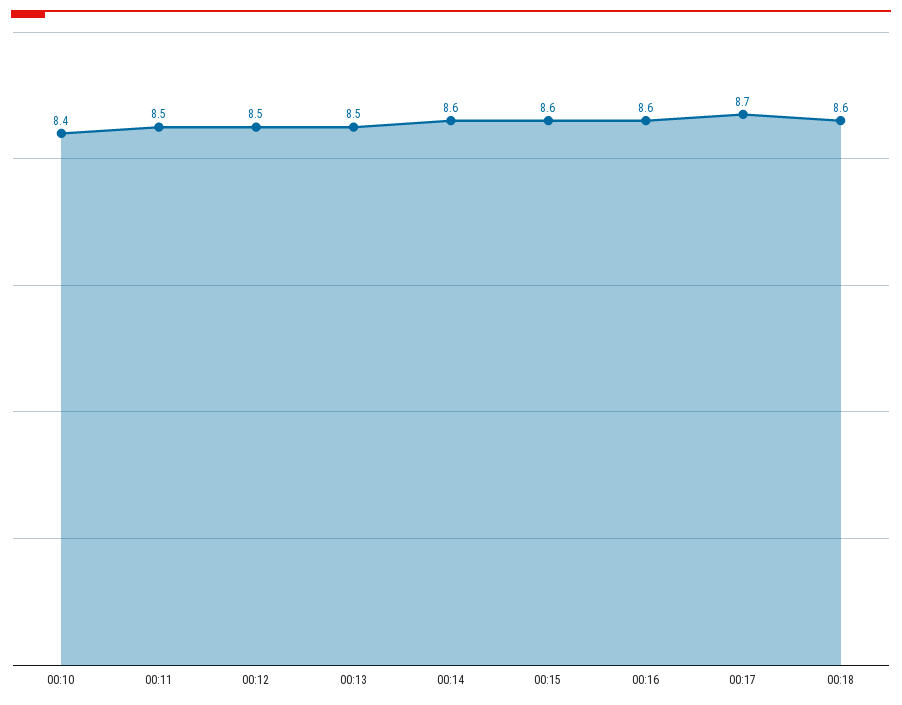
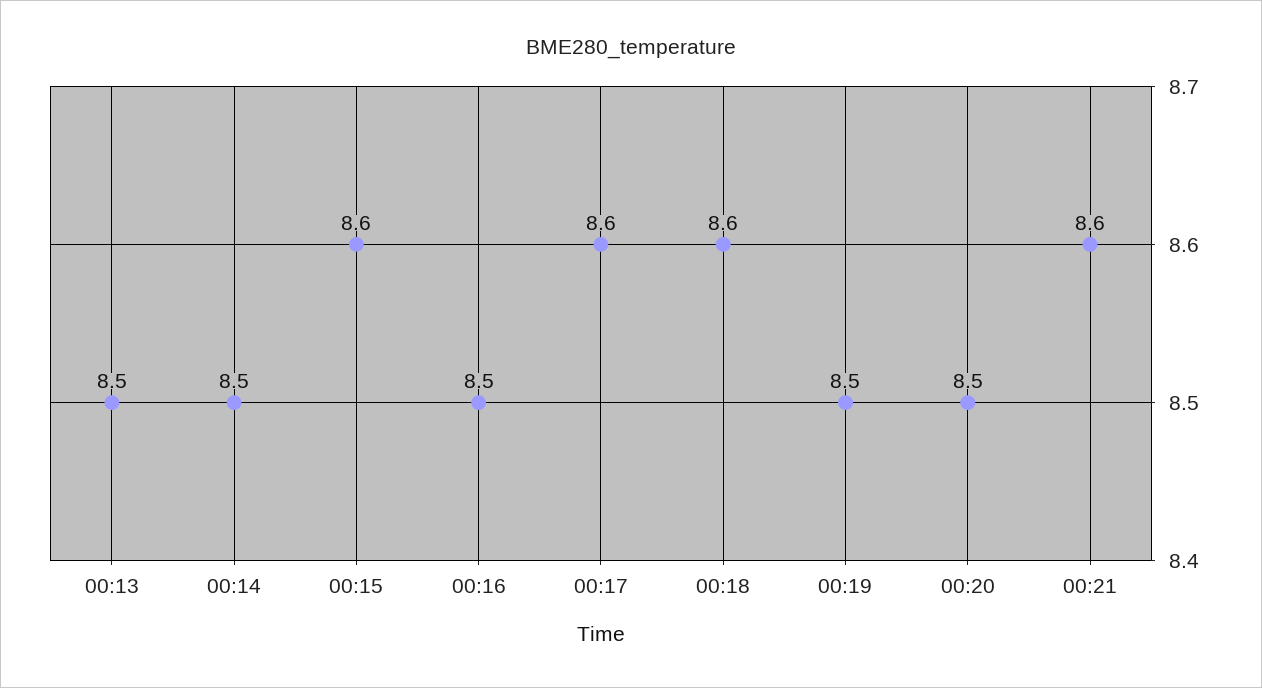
00:10: 8.4 -> none
00:11: 8.5 -> none
00:12: 8.5 -> none
00:14: 8.6 -> 8.5
00:16: 8.6 -> 8.5
00:17: 8.7 -> 8.6
00:19: none -> 8.5
00:20: none -> 8.5
00:21: none -> 8.6

